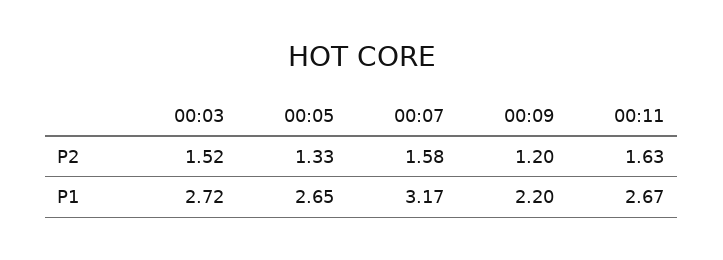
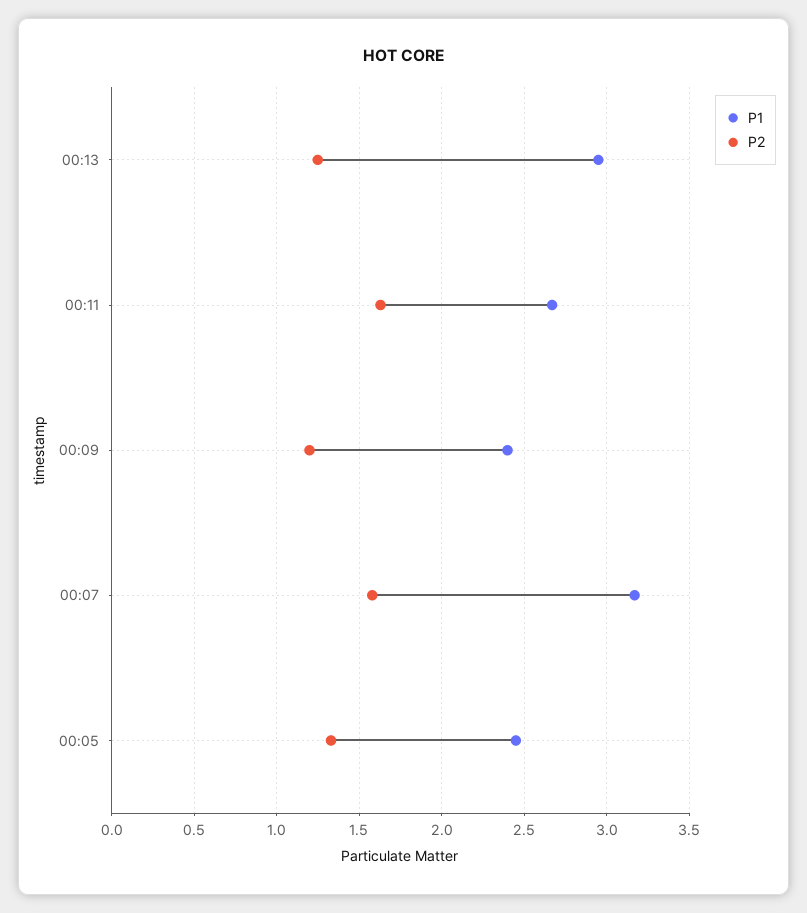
P2, 00:03: 1.52 -> none
P1, 00:03: 2.72 -> none
P1, 00:05: 2.65 -> 2.45
P1, 00:09: 2.2 -> 2.4
P1, 00:13: none -> 2.95
P2, 00:13: none -> 1.25

